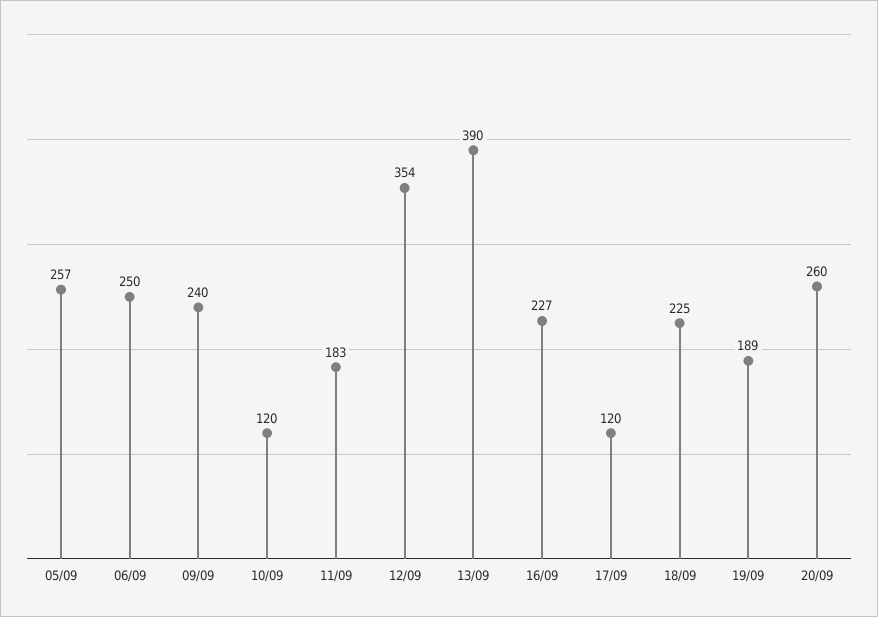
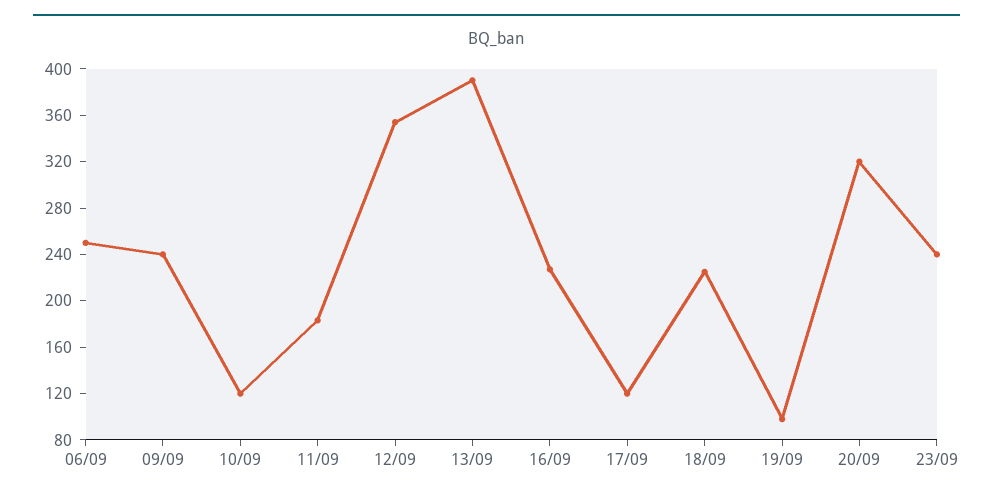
05/09: 257 -> none
19/09: 189 -> 100
20/09: 260 -> 320
23/09: none -> 240

